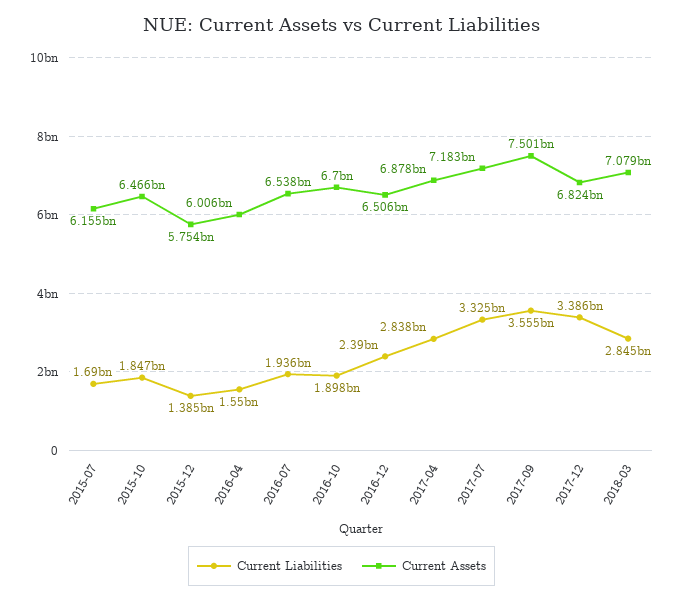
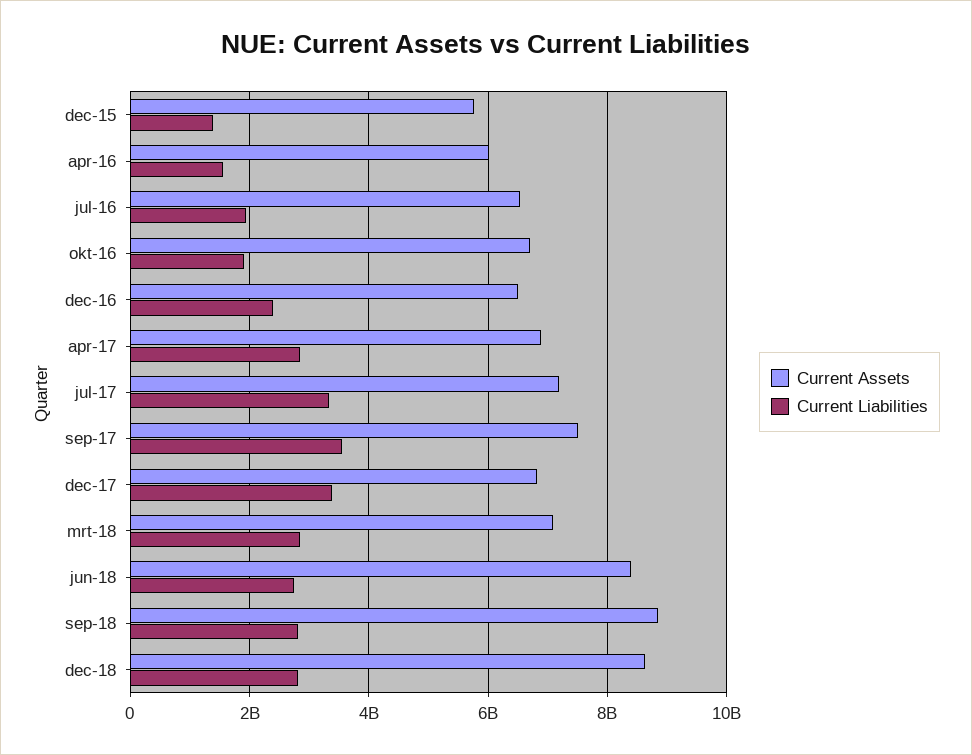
Current Liabilities, 2015-07: 1690000000 -> none
Current Assets, 2015-07: 6155000000 -> none
Current Liabilities, 2015-10: 1847000000 -> none
Current Assets, 2015-10: 6466000000 -> none
Current Assets, jun-18: none -> 8400000000
Current Liabilities, jun-18: none -> 2800000000
Current Assets, sep-18: none -> 8800000000
Current Liabilities, sep-18: none -> 2800000000
Current Assets, dec-18: none -> 8600000000
Current Liabilities, dec-18: none -> 2800000000

